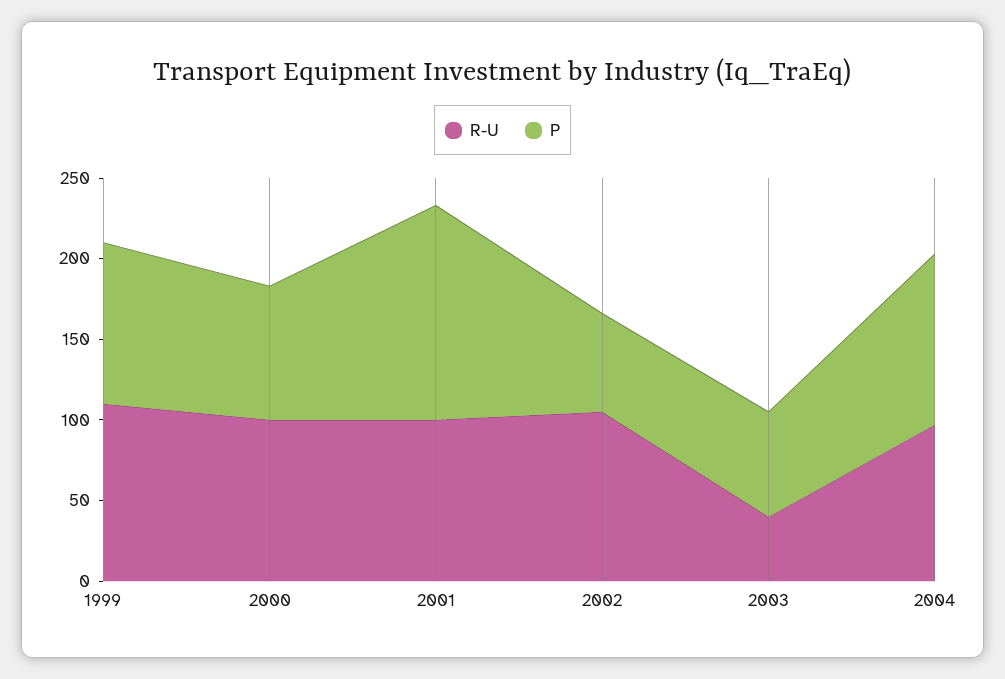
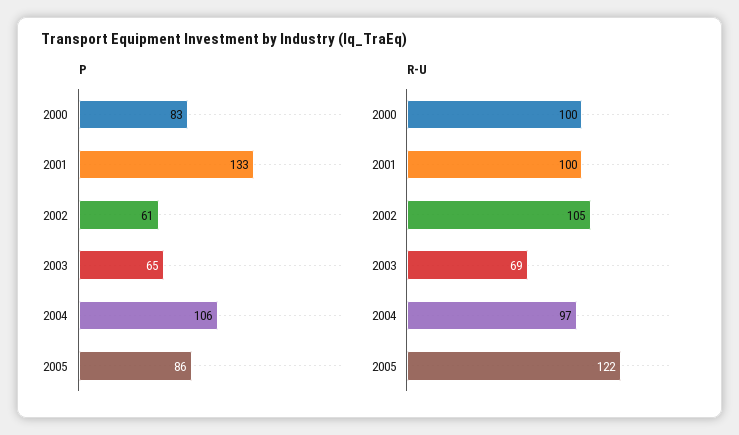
R-U, 1999: 110 -> none
P, 1999: 100 -> none
R-U, 2003: 40 -> 69
P, 2005: none -> 86
R-U, 2005: none -> 122

